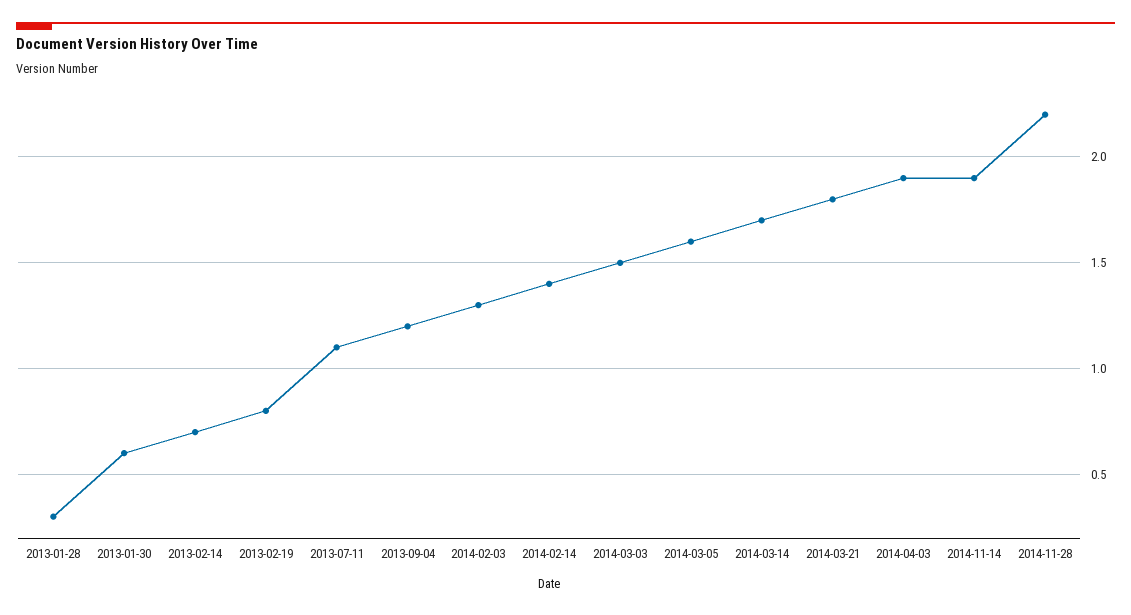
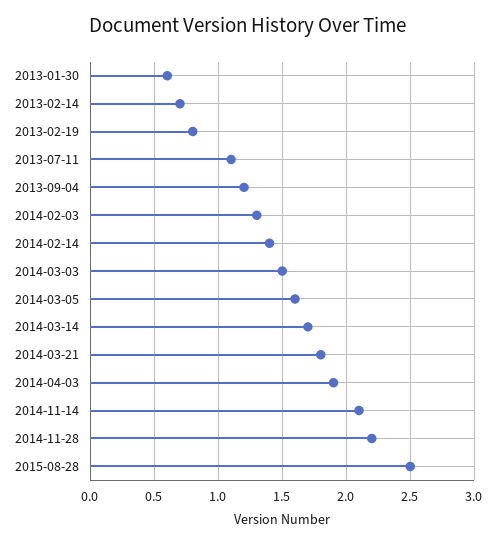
2013-01-28: 0.3 -> none
2014-11-14: 1.9 -> 2.1
2015-08-28: none -> 2.5

